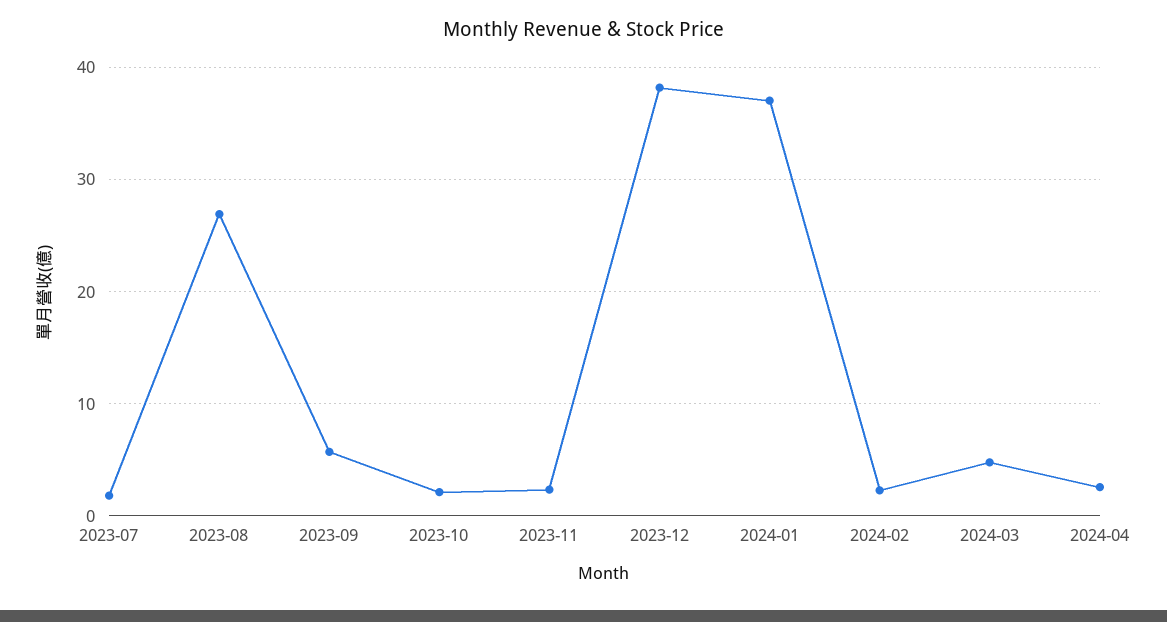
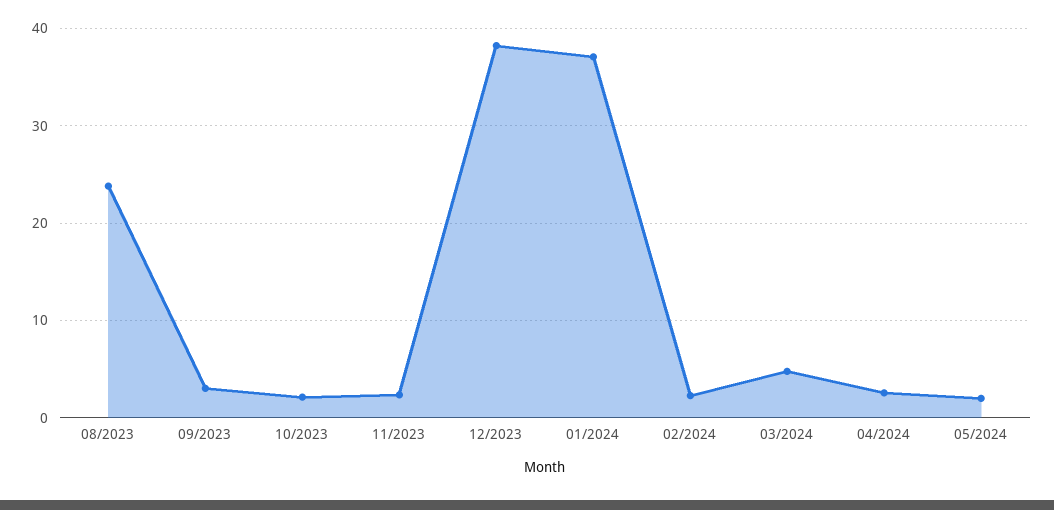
2023-07: 2 -> none
2023-08: 27 -> 24
2023-09: 6 -> 3
05/2024: none -> 2

